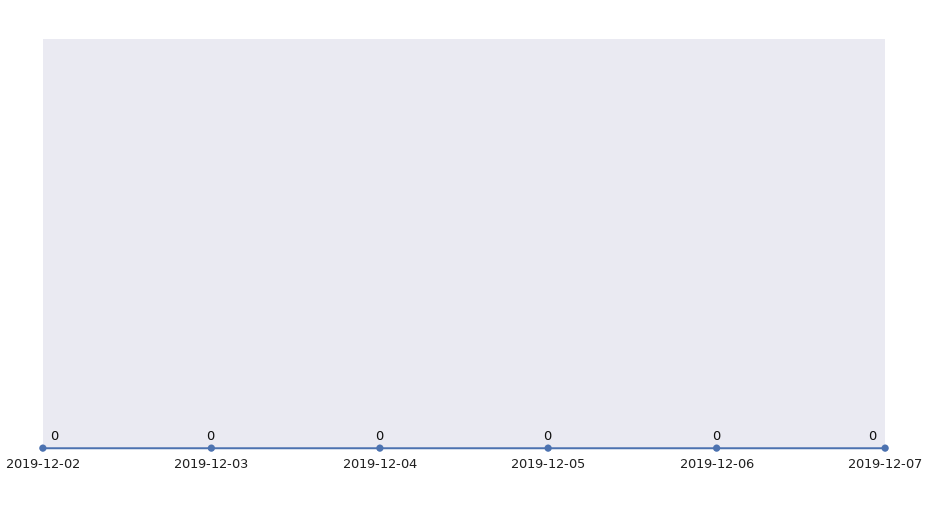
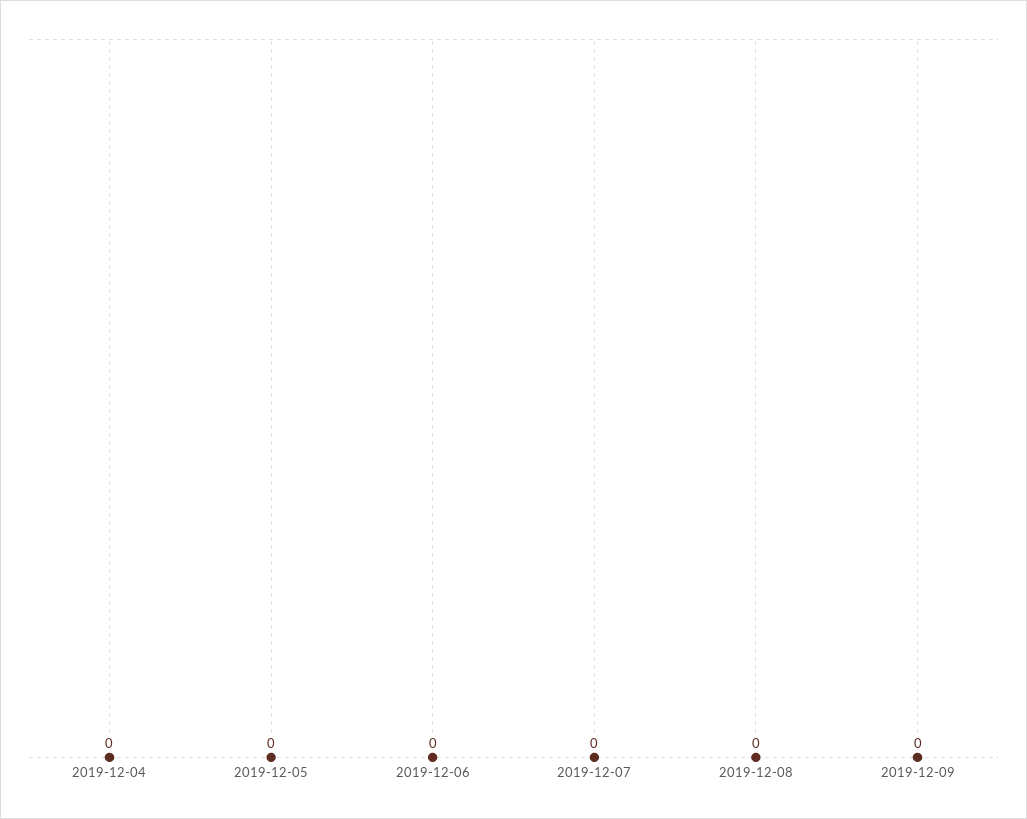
2019-12-02: 0 -> none
2019-12-03: 0 -> none
2019-12-08: none -> 0
2019-12-09: none -> 0

